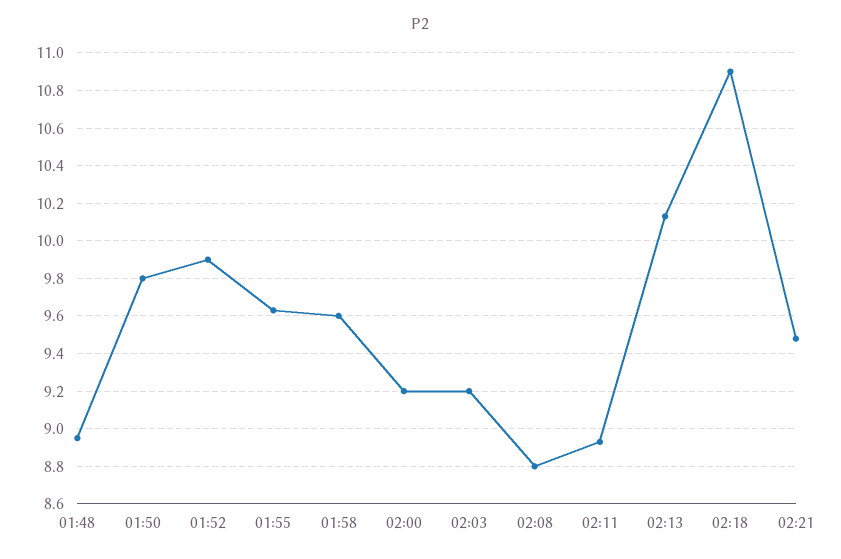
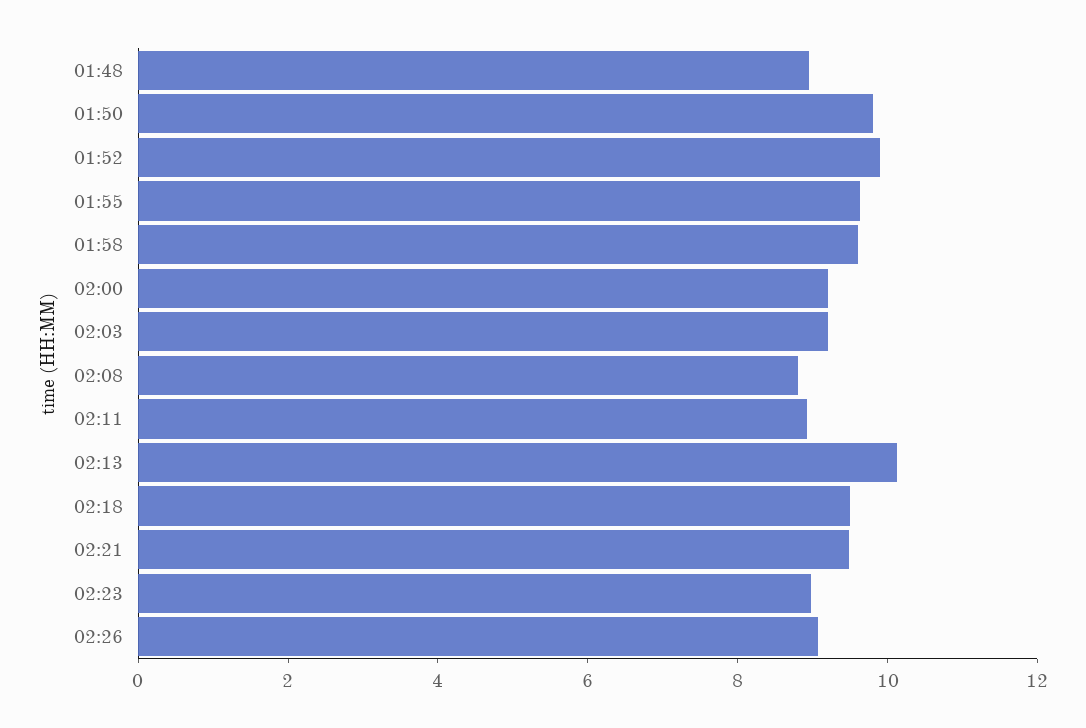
02:18: 10.9 -> 9.5
02:23: none -> 9
02:26: none -> 9

